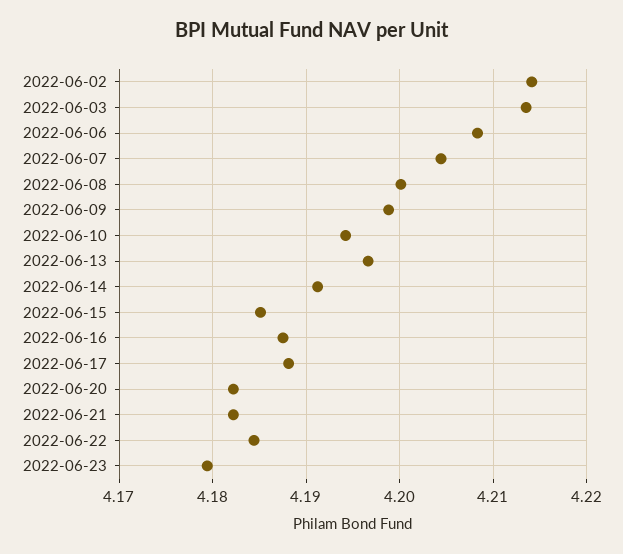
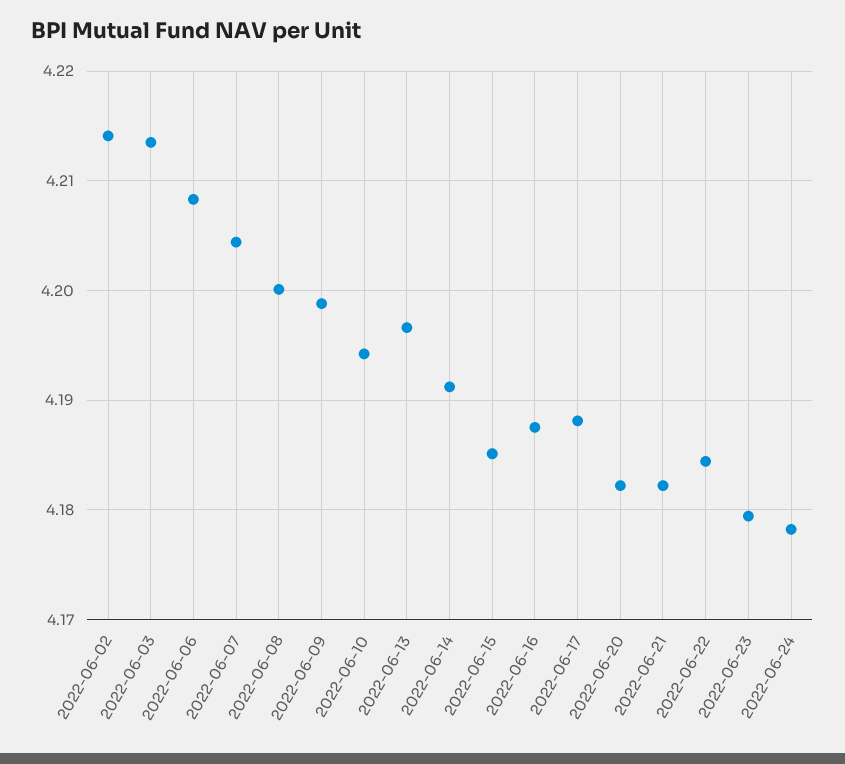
2022-06-24: none -> 4.178

